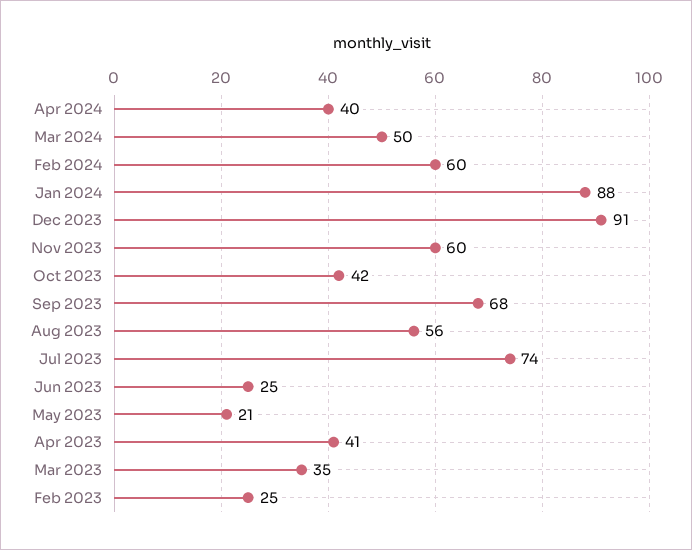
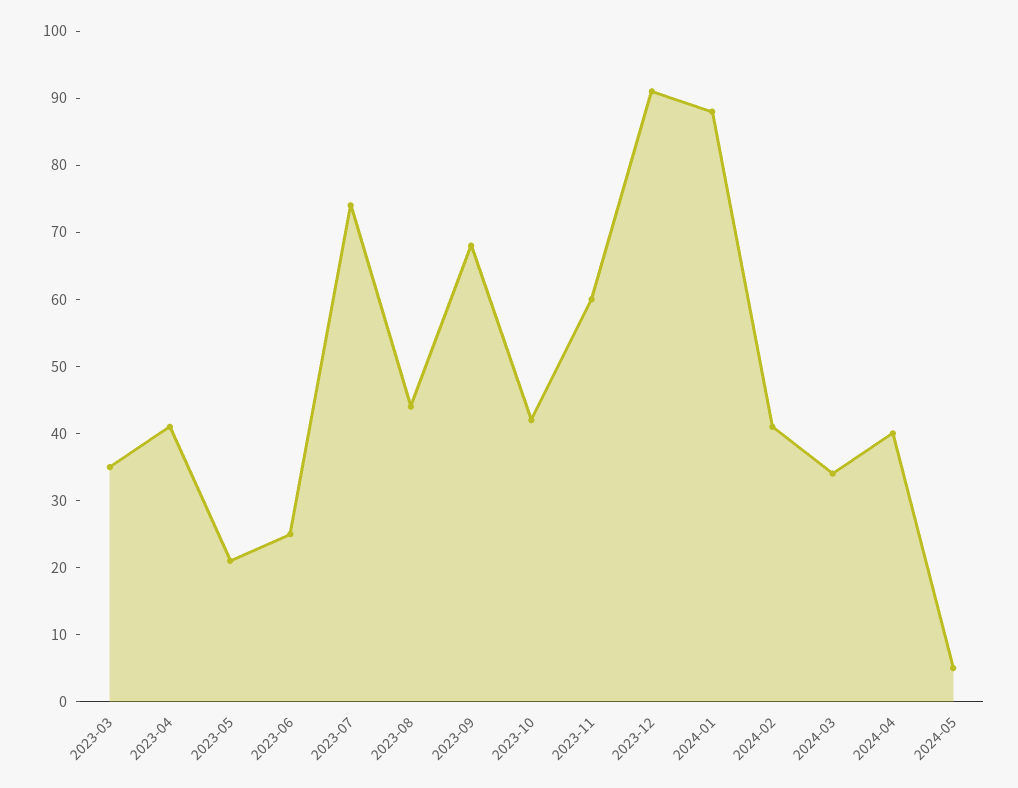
Mar 2024: 50 -> 35
Feb 2024: 60 -> 40
Aug 2023: 56 -> 45
Feb 2023: 25 -> none
2024-05: none -> 5

